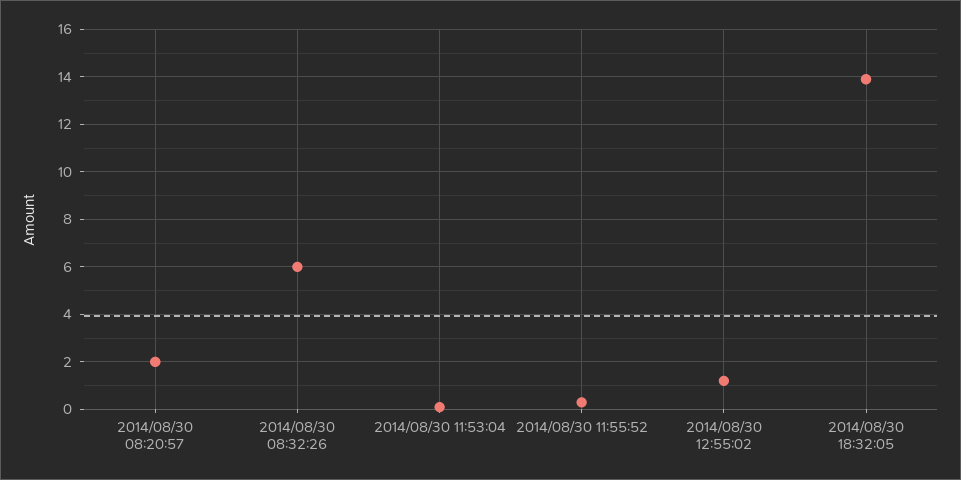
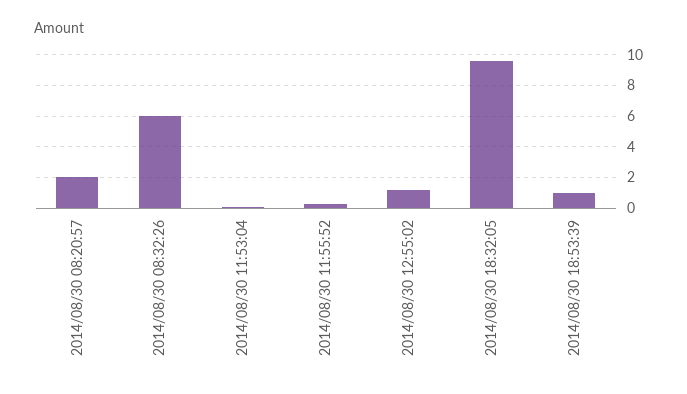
2014/08/30 18:32:05: 14 -> 9.5
2014/08/30 18:53:39: none -> 1

